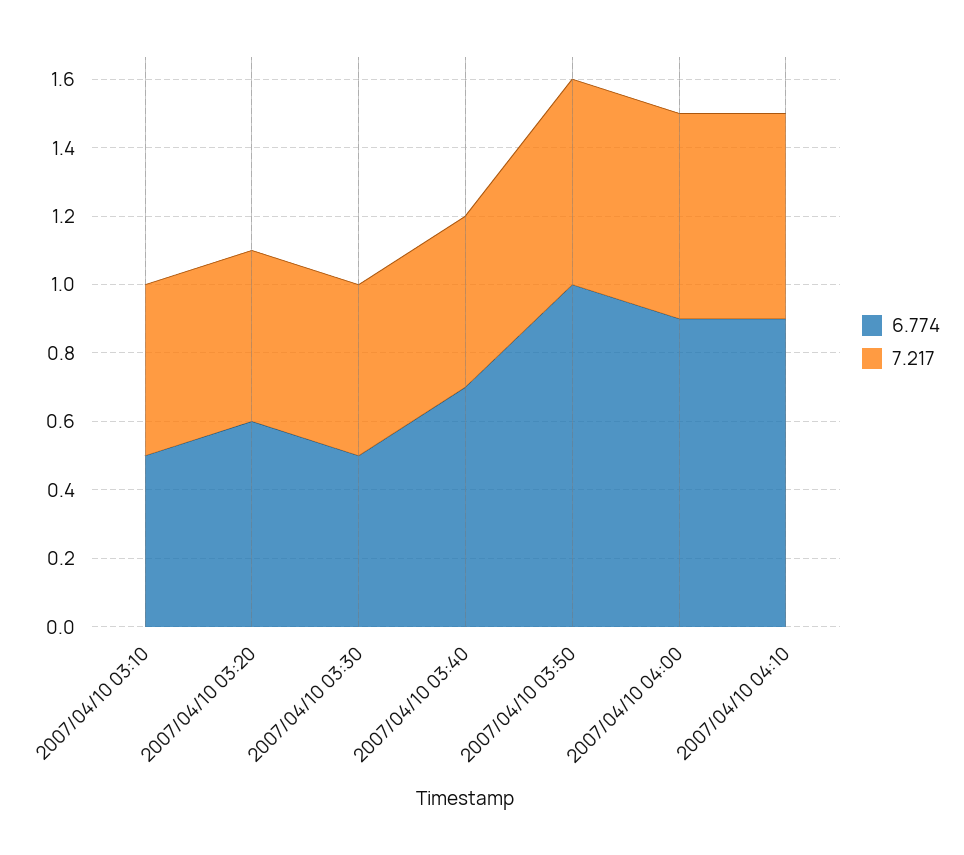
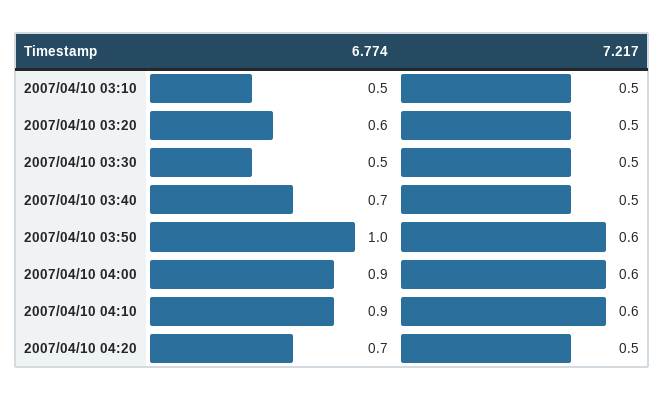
6.774, 2007/04/10 04:20: none -> 0.7
7.217, 2007/04/10 04:20: none -> 0.5

